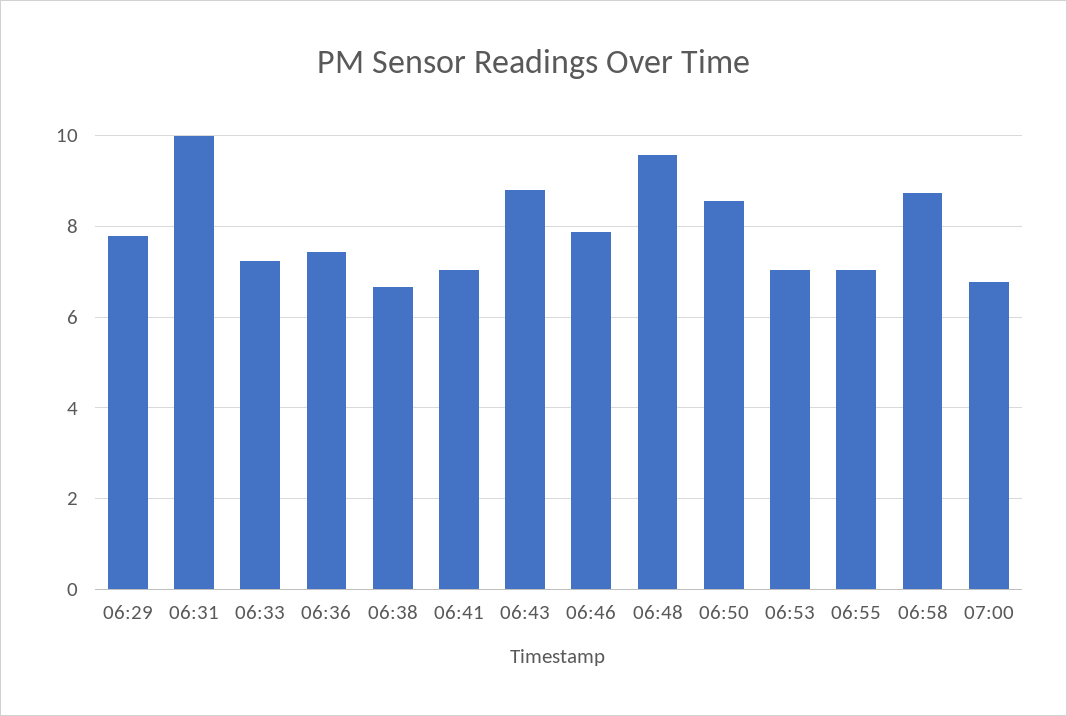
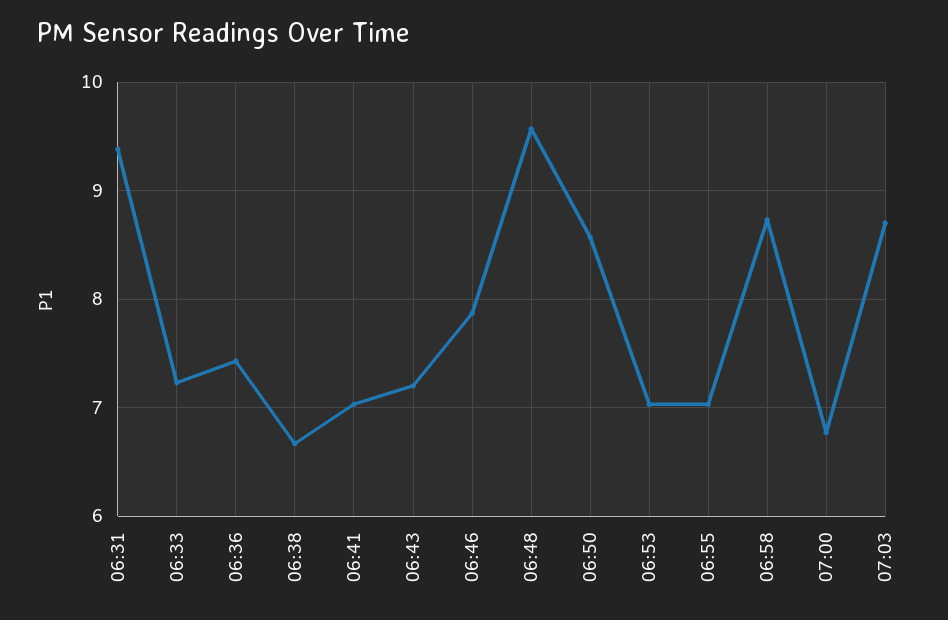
06:29: 7.8 -> none
06:31: 10 -> 9.4
06:43: 8.8 -> 7.2
07:03: none -> 8.7

